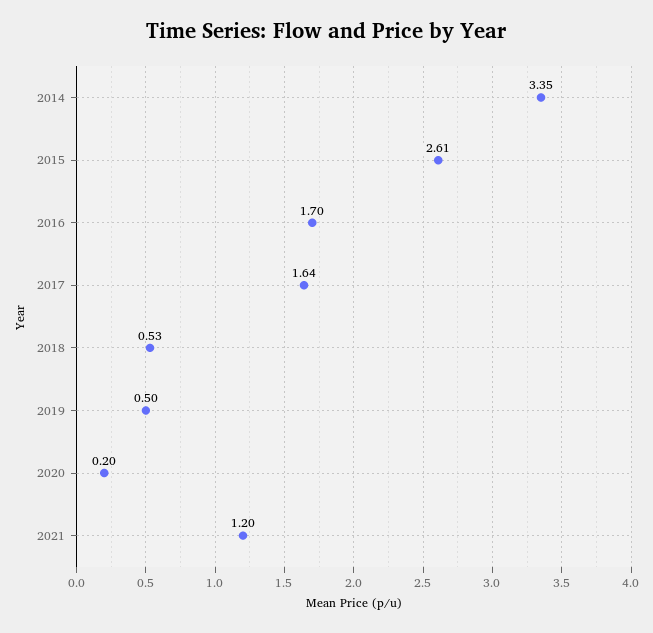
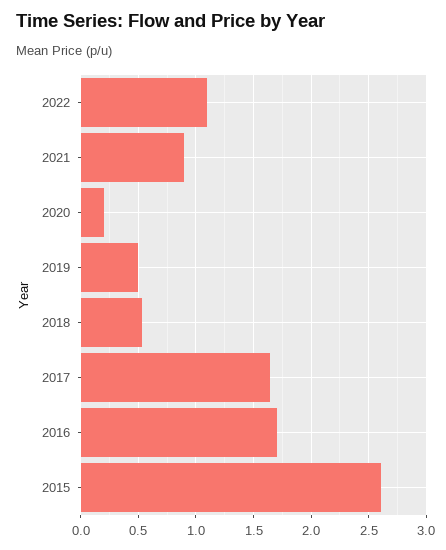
2014: 3.35 -> none
2021: 1.2 -> 0.9
2022: none -> 1.1

